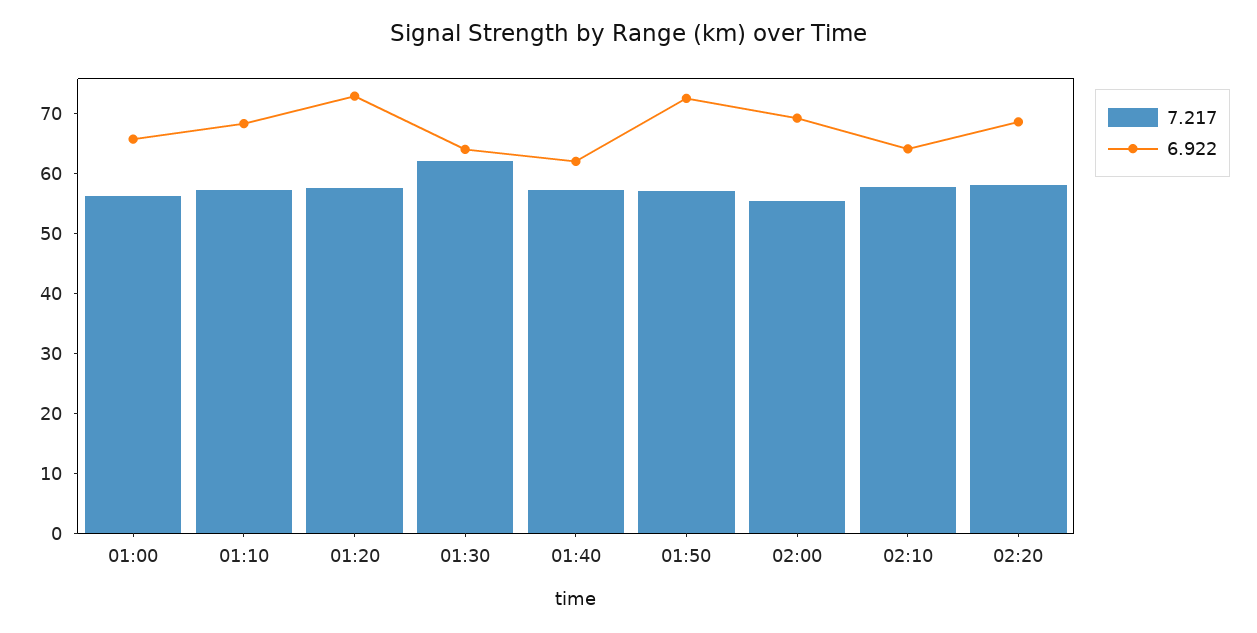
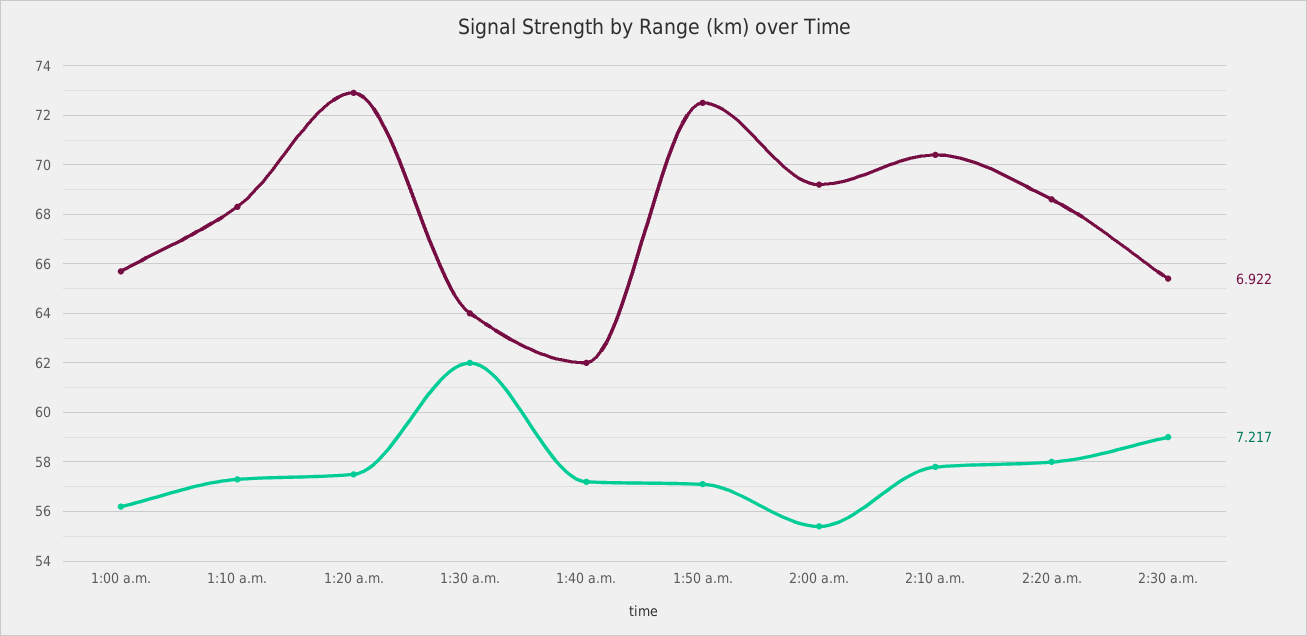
6.922, 02:10: 64 -> 70.5
6.922, 2:30 a.m.: none -> 65.5
7.217, 2:30 a.m.: none -> 59

